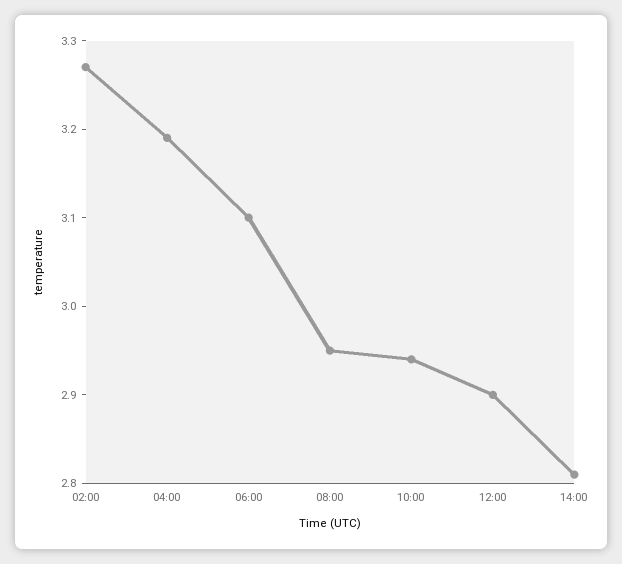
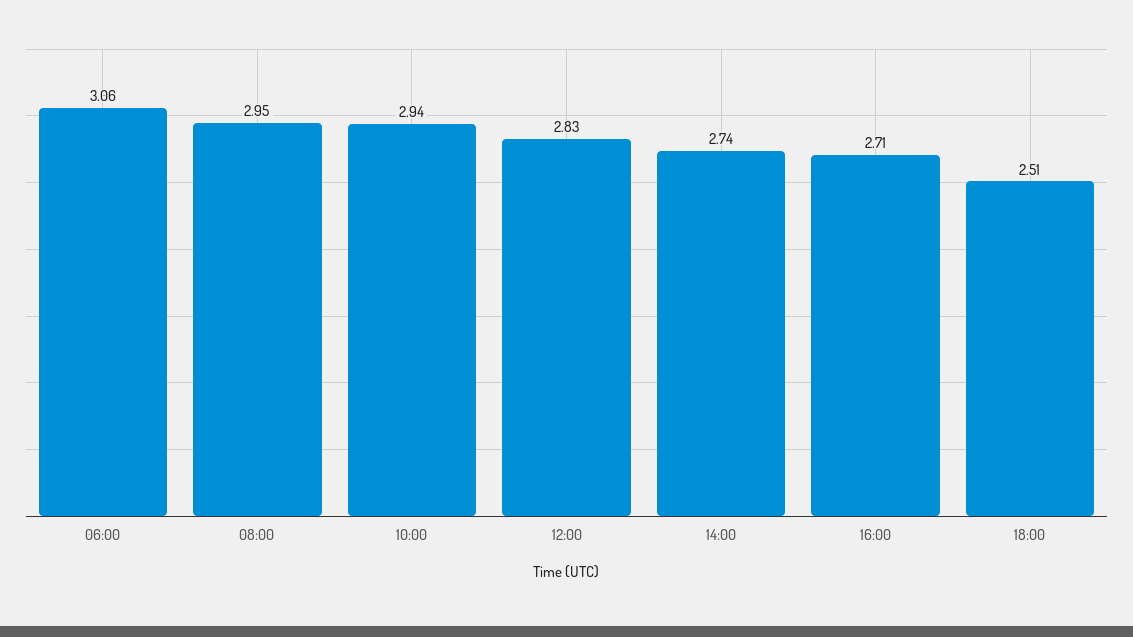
02:00: 3.27 -> none
04:00: 3.19 -> none
06:00: 3.1 -> 3.06
12:00: 2.9 -> 2.83
14:00: 2.81 -> 2.74
16:00: none -> 2.71
18:00: none -> 2.51

